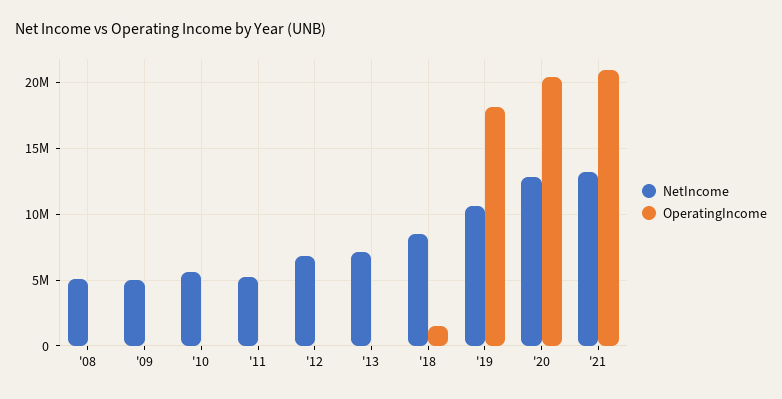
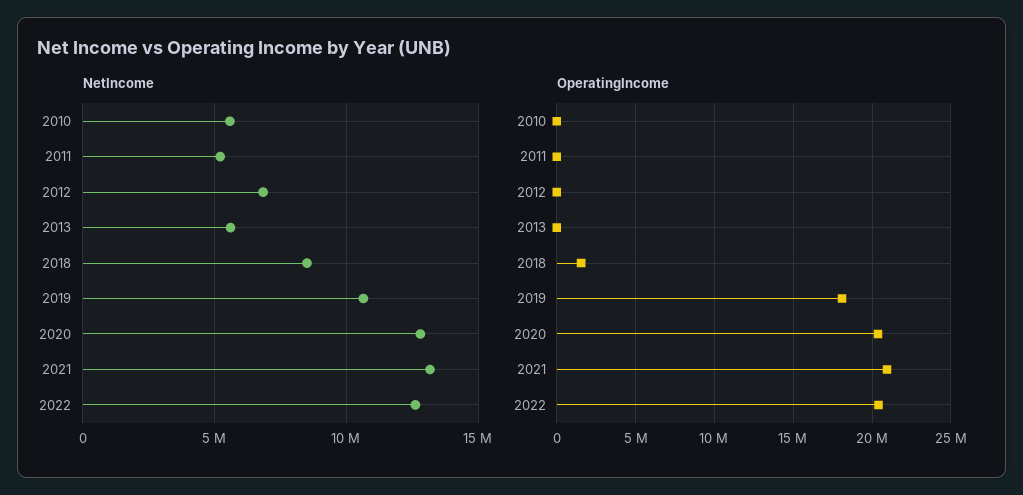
NetIncome, '08: 5000000 -> none
OperatingIncome, '08: 0 -> none
NetIncome, '09: 5000000 -> none
OperatingIncome, '09: 0 -> none
NetIncome, '13: 7000000 -> 5500000
NetIncome, 2022: none -> 12500000
OperatingIncome, 2022: none -> 20500000

